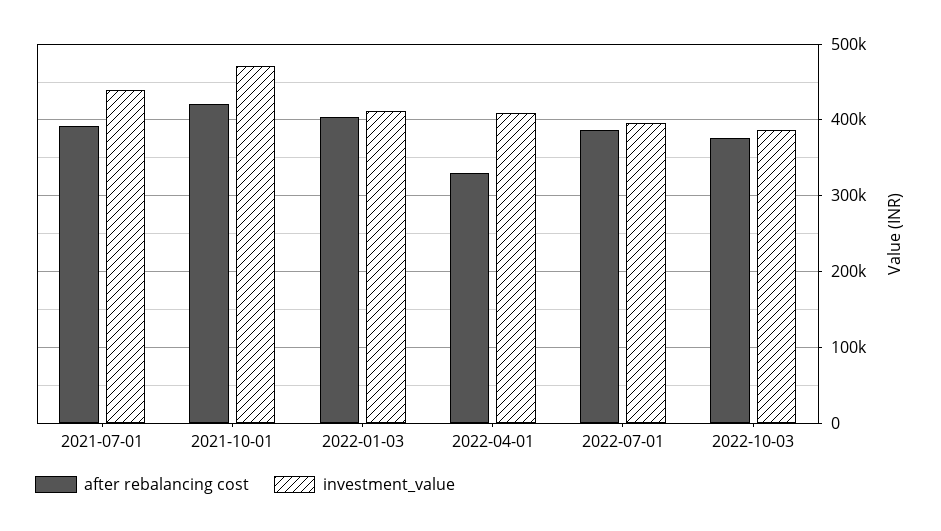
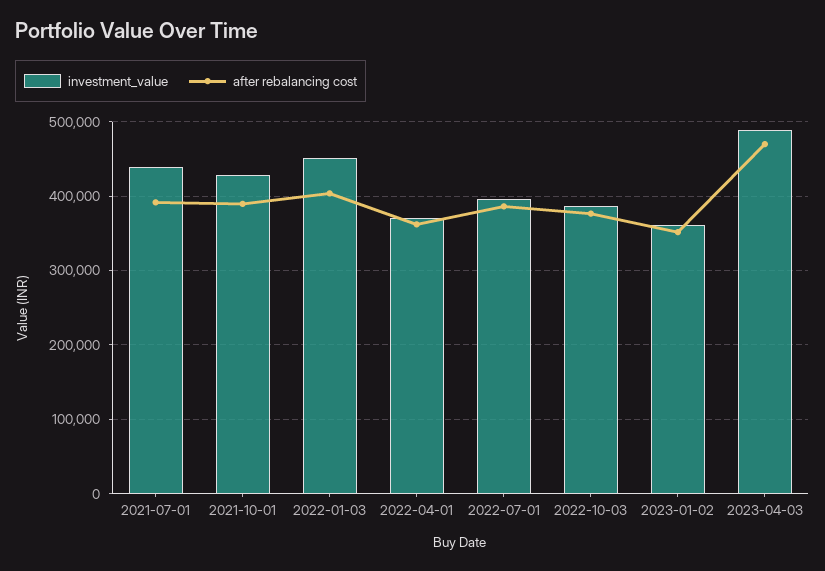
after rebalancing cost, 2021-10-01: 420000 -> 390000
investment_value, 2021-10-01: 470000 -> 430000
investment_value, 2022-01-03: 410000 -> 450000
after rebalancing cost, 2022-04-01: 330000 -> 360000
investment_value, 2022-04-01: 410000 -> 370000
investment_value, 2023-01-02: none -> 360000
after rebalancing cost, 2023-01-02: none -> 350000
investment_value, 2023-04-03: none -> 490000
after rebalancing cost, 2023-04-03: none -> 470000

